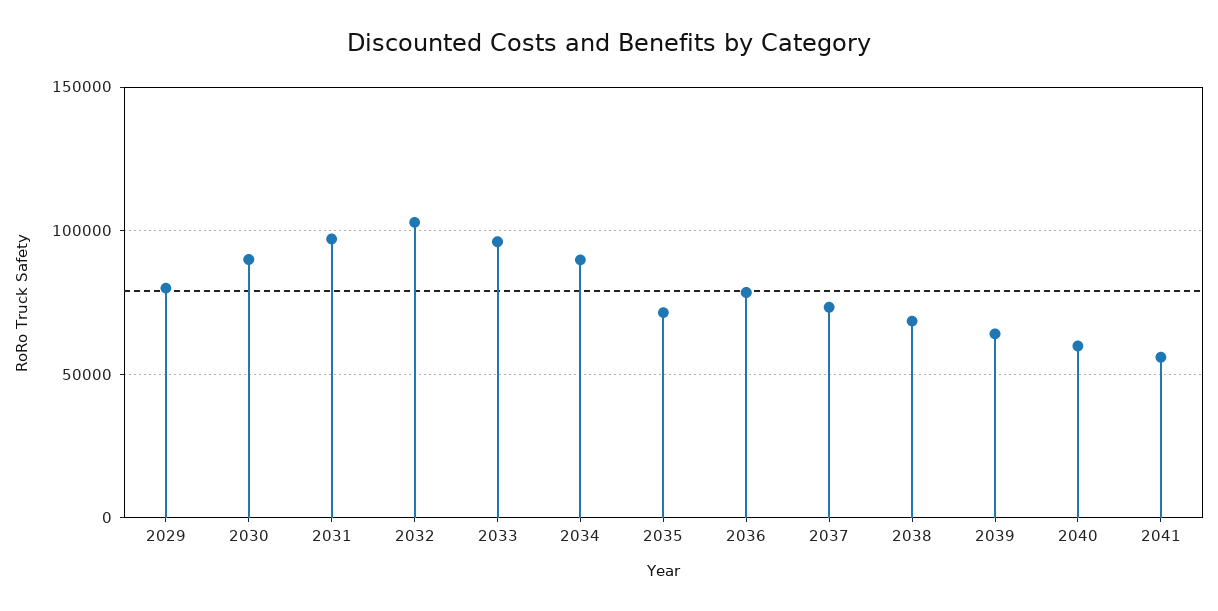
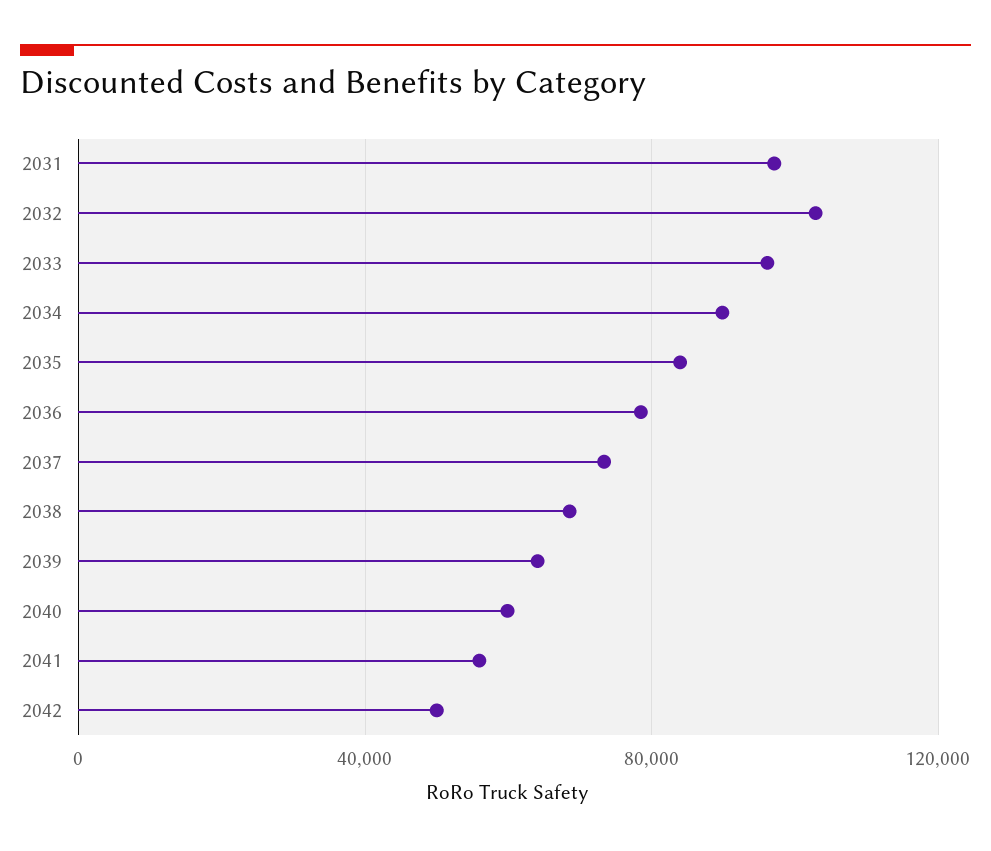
2029: 80000 -> none
2030: 90000 -> none
2035: 70000 -> 85000
2042: none -> 50000

